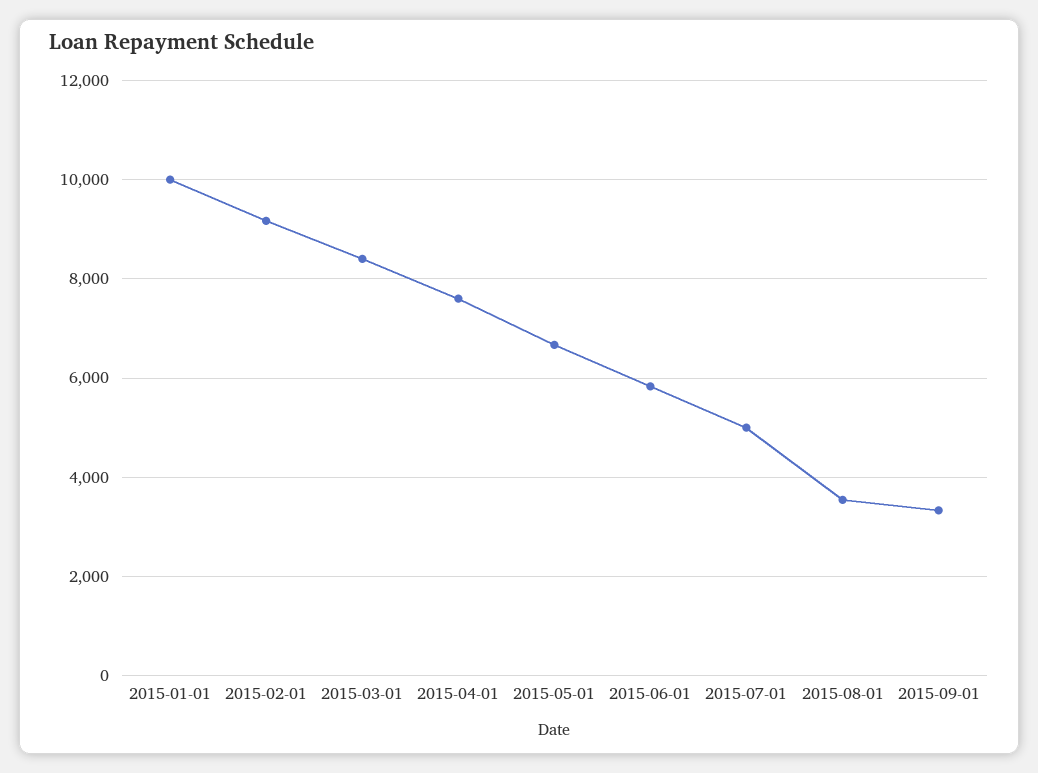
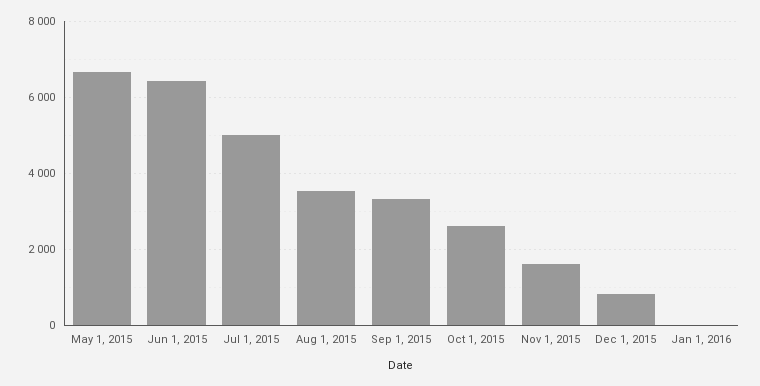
2015-01-01: 10000 -> none
2015-02-01: 9200 -> none
2015-03-01: 8400 -> none
2015-04-01: 7600 -> none
2015-06-01: 5800 -> 6400
Oct 1, 2015: none -> 2600
Nov 1, 2015: none -> 1600
Dec 1, 2015: none -> 800
Jan 1, 2016: none -> 0

